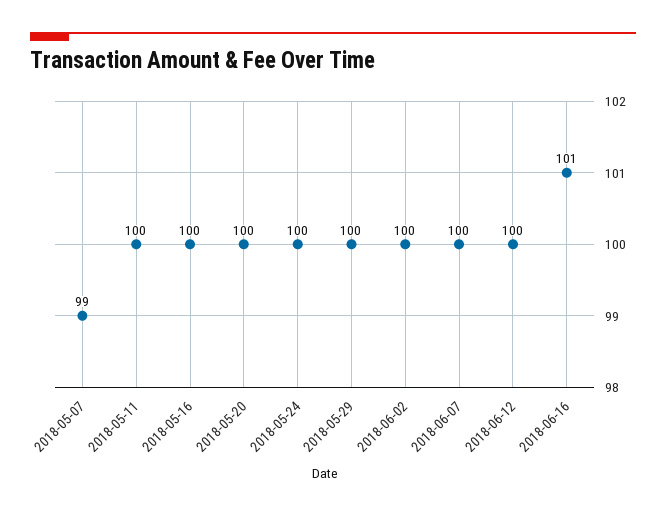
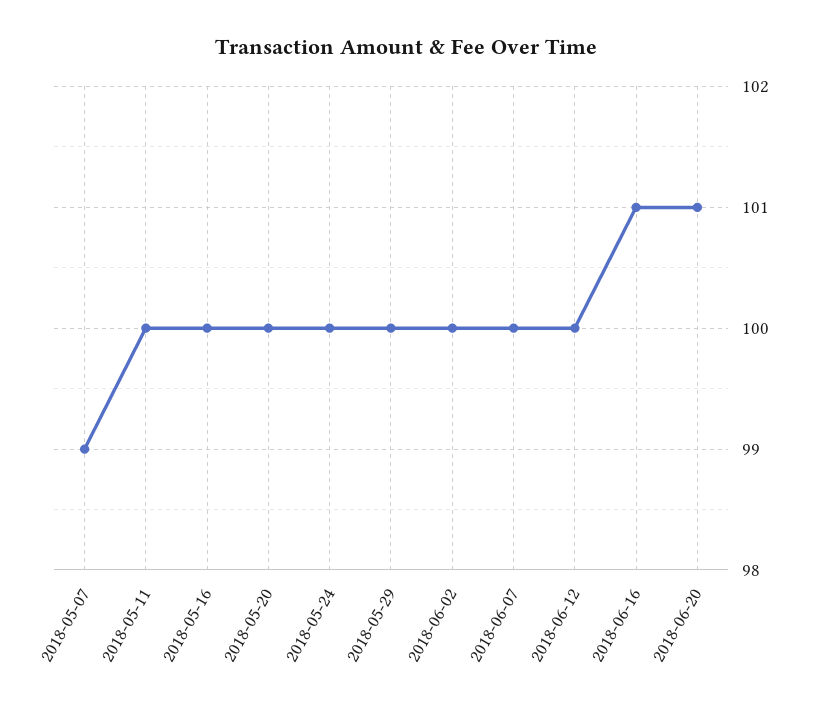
2018-06-20: none -> 101

